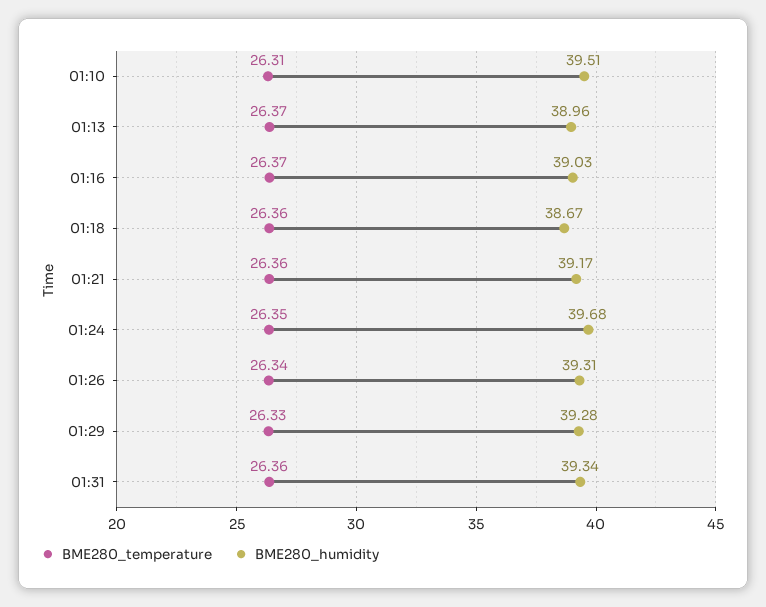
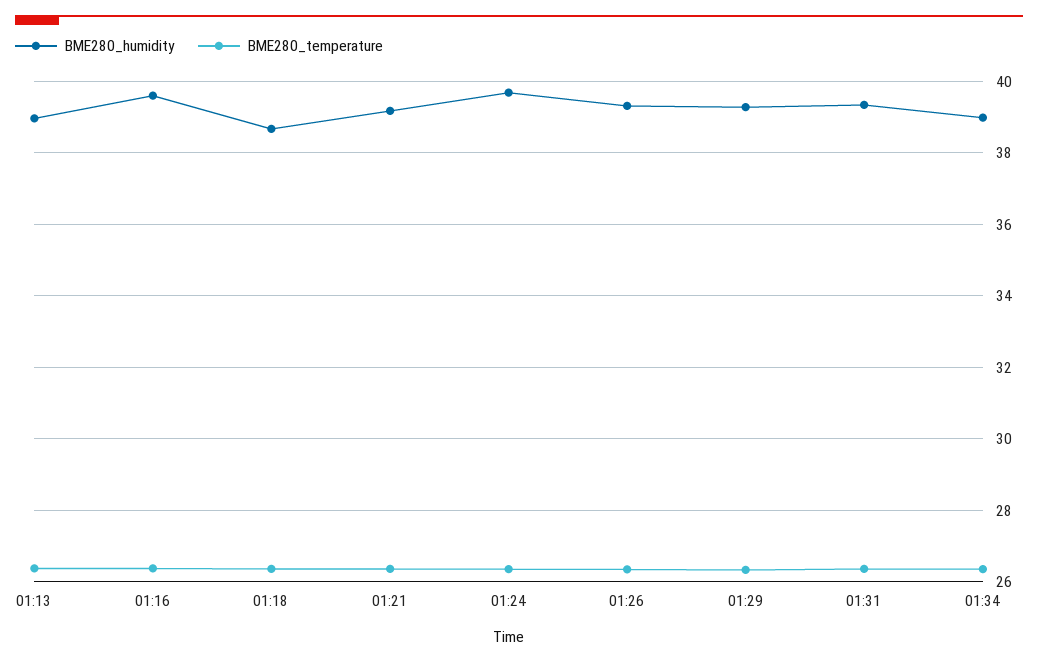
BME280_temperature, 01:10: 26.31 -> none
BME280_humidity, 01:10: 39.51 -> none
BME280_humidity, 01:16: 39.03 -> 39.6
BME280_humidity, 01:34: none -> 39
BME280_temperature, 01:34: none -> 26.4

